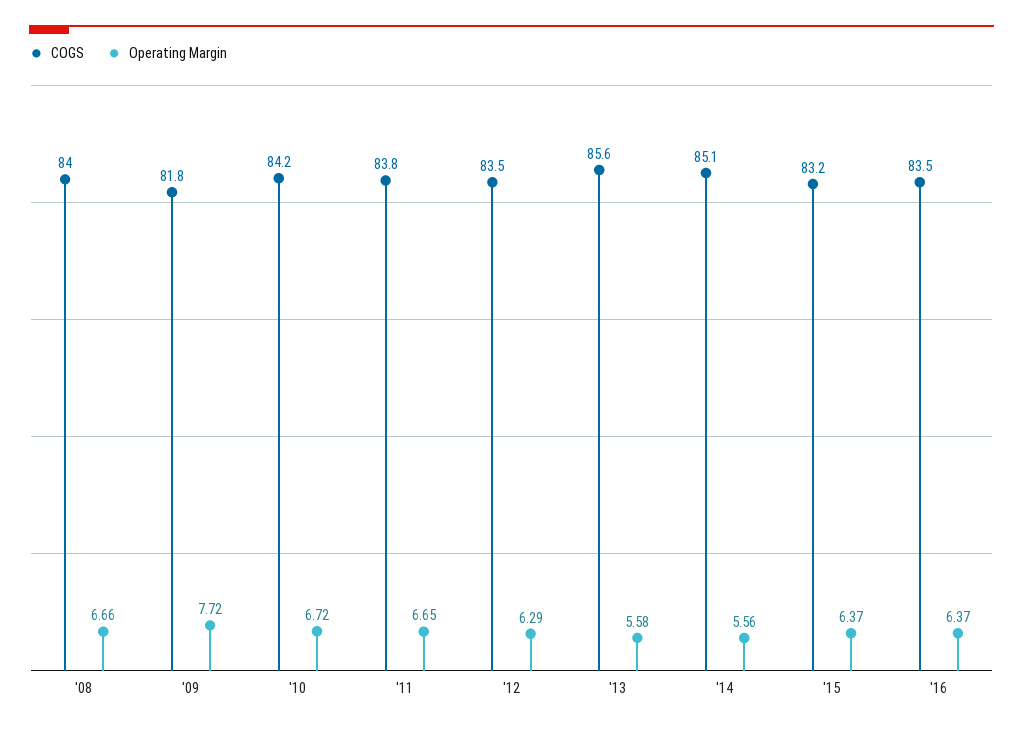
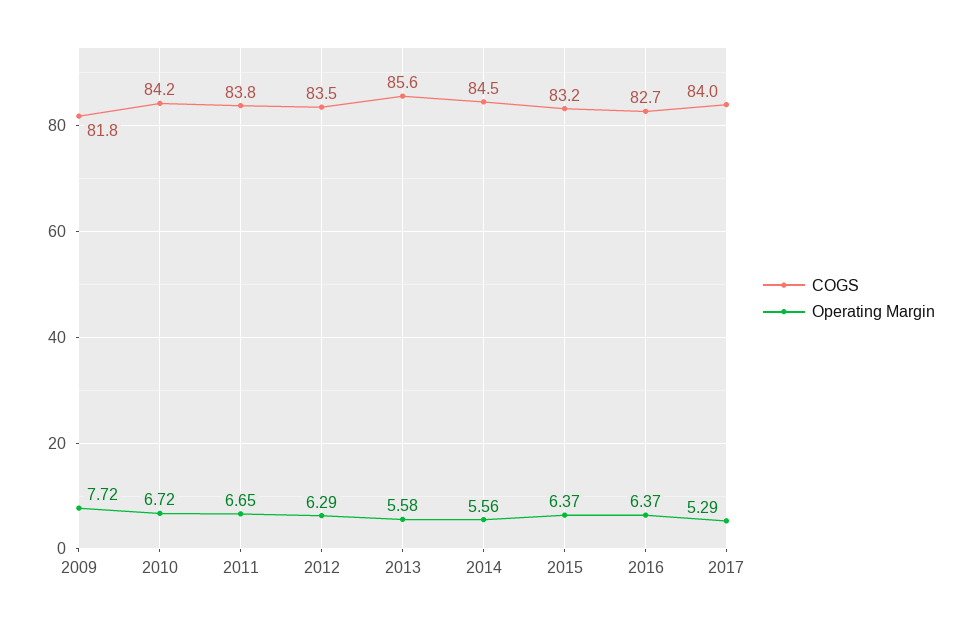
COGS, '08: 84 -> none
Operating Margin, '08: 6.66 -> none
COGS, '14: 85.1 -> 84.5
COGS, '16: 83.5 -> 82.7
COGS, 2017: none -> 84
Operating Margin, 2017: none -> 5.29

